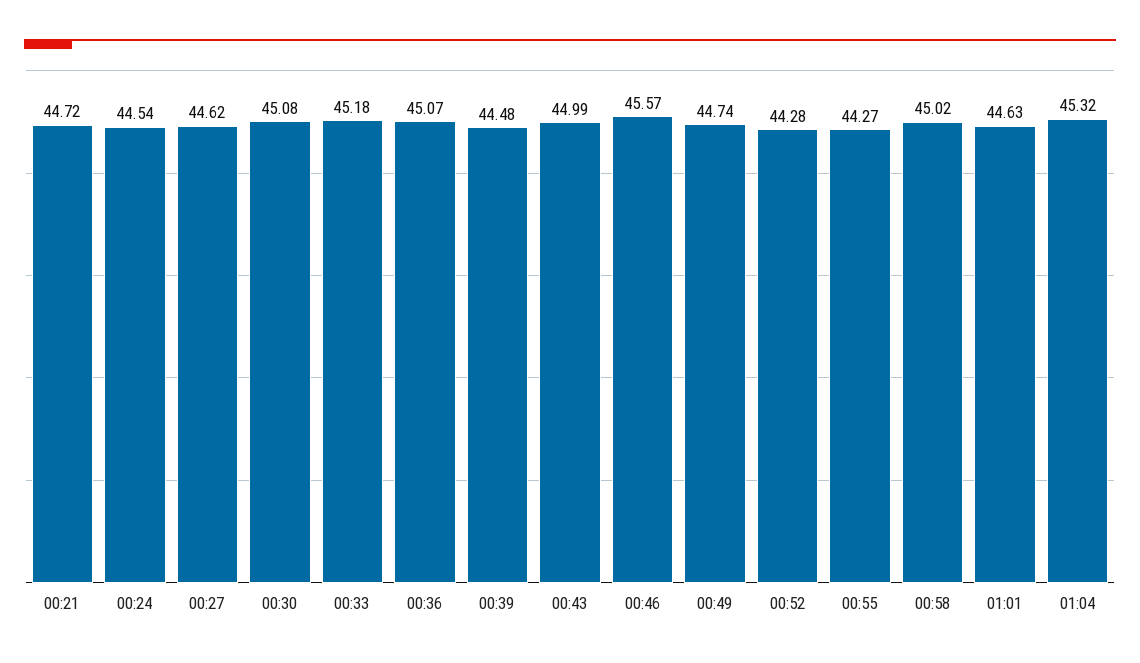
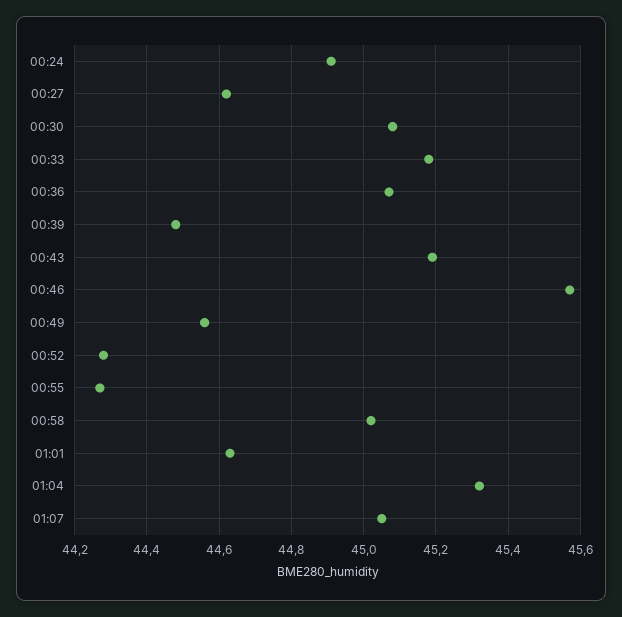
00:21: 44.72 -> none
00:24: 44.54 -> 44.9
00:43: 44.99 -> 45.2
00:49: 44.74 -> 44.55
01:07: none -> 45.05

